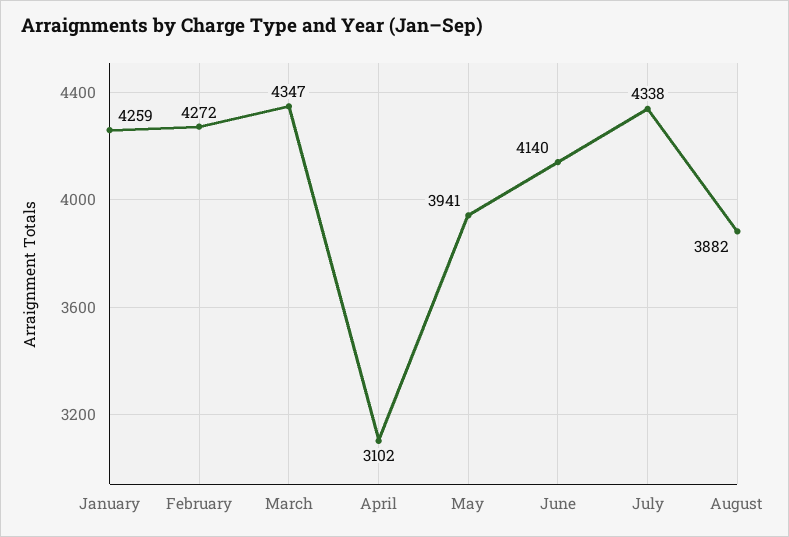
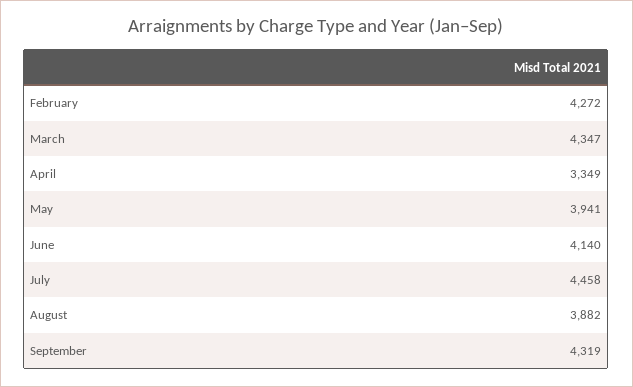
January: 4259 -> none
April: 3102 -> 3349
July: 4338 -> 4458
September: none -> 4319

